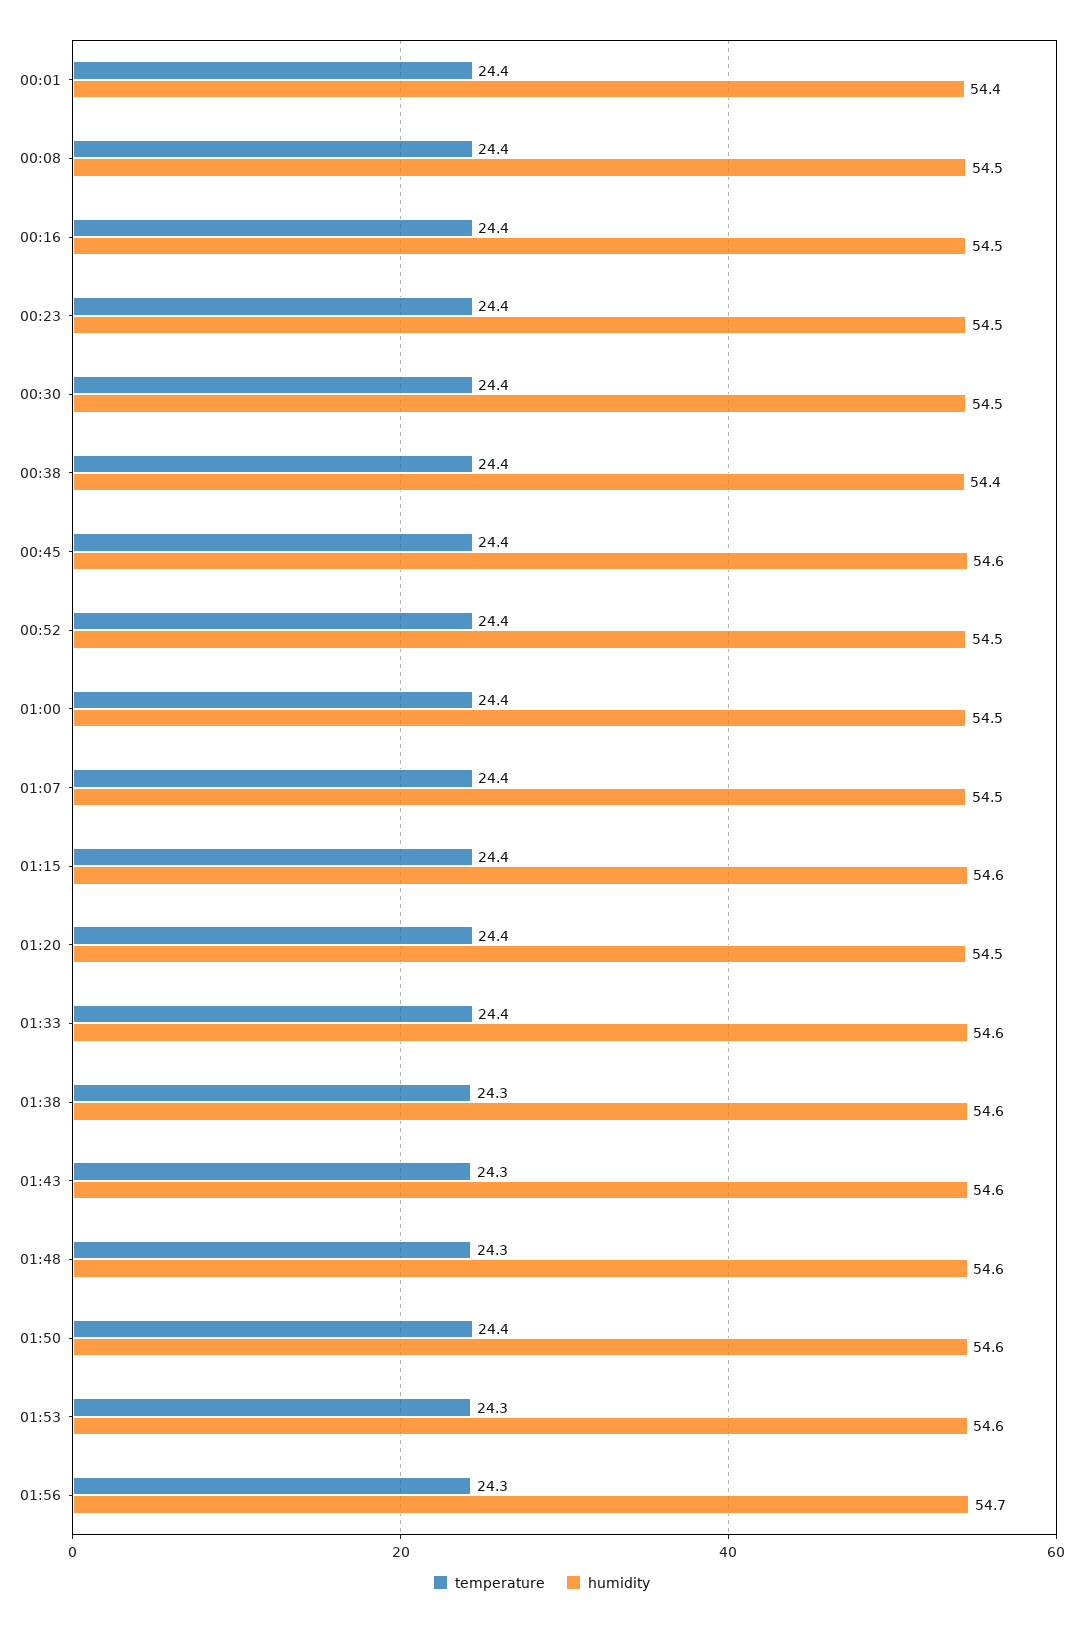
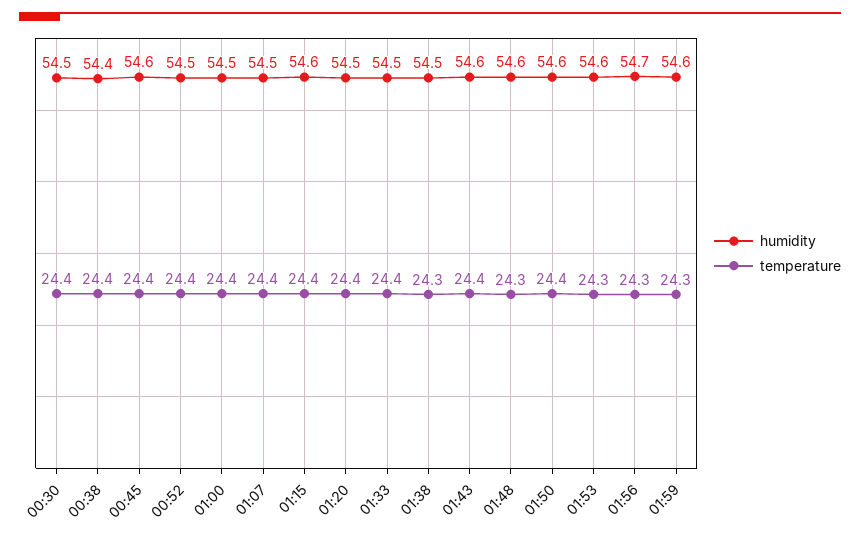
temperature, 00:01: 24.4 -> none
humidity, 00:01: 54.4 -> none
temperature, 00:08: 24.4 -> none
humidity, 00:08: 54.5 -> none
temperature, 00:16: 24.4 -> none
humidity, 00:16: 54.5 -> none
temperature, 00:23: 24.4 -> none
humidity, 00:23: 54.5 -> none
humidity, 01:33: 54.6 -> 54.5
humidity, 01:38: 54.6 -> 54.5
temperature, 01:43: 24.3 -> 24.4
humidity, 01:59: none -> 54.6
temperature, 01:59: none -> 24.3

